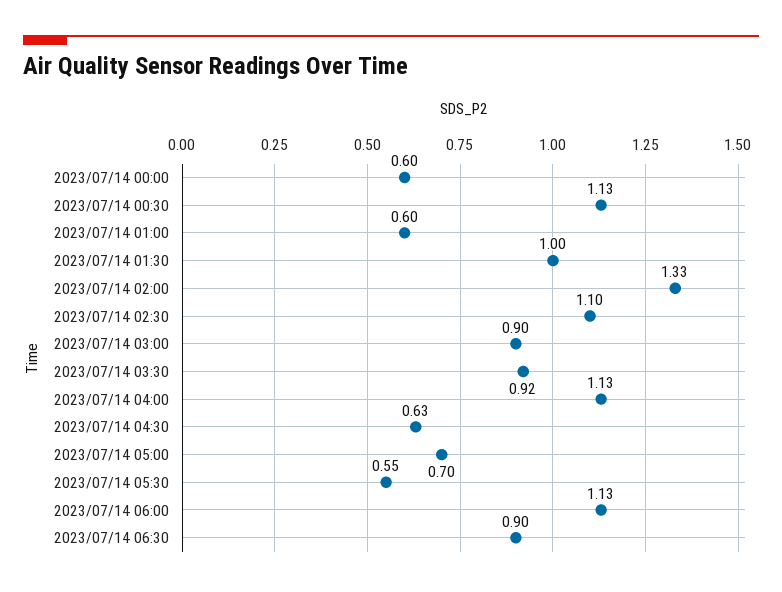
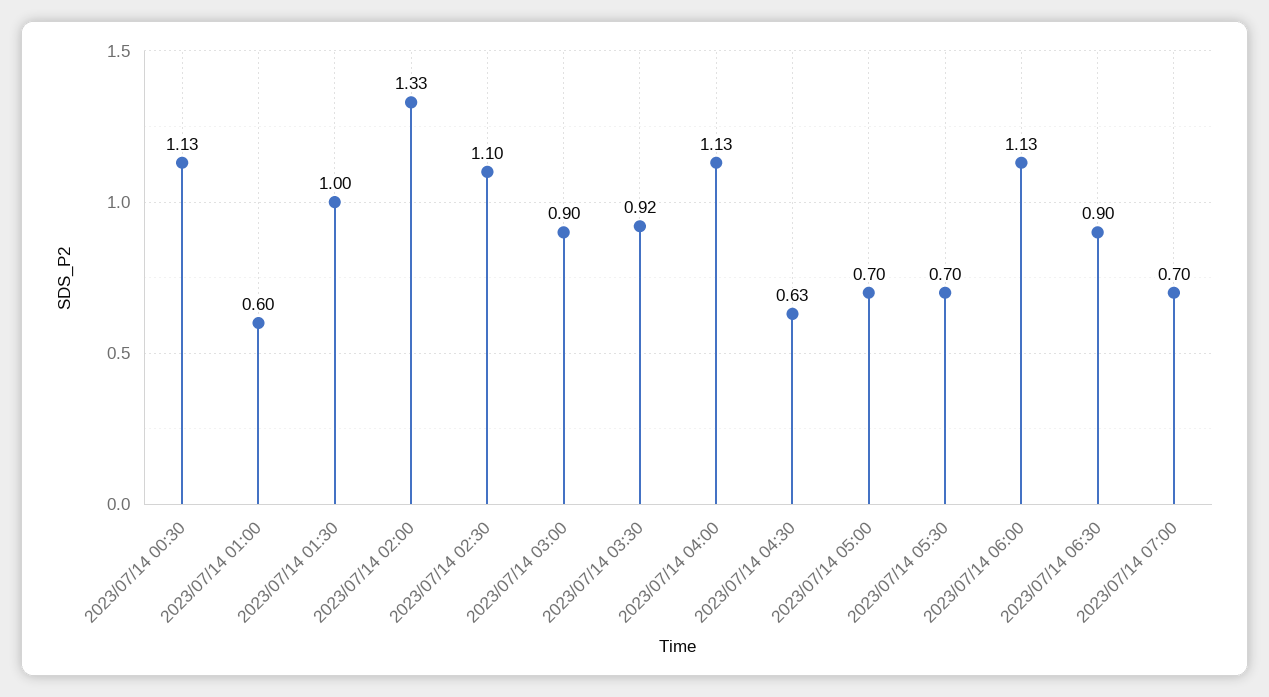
2023/07/14 00:00: 0.6 -> none
2023/07/14 05:30: 0.55 -> 0.7
2023/07/14 07:00: none -> 0.7

